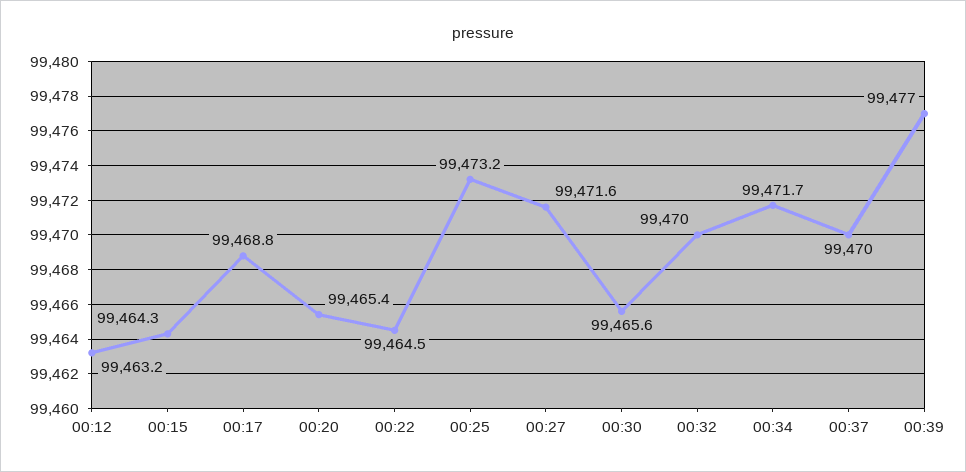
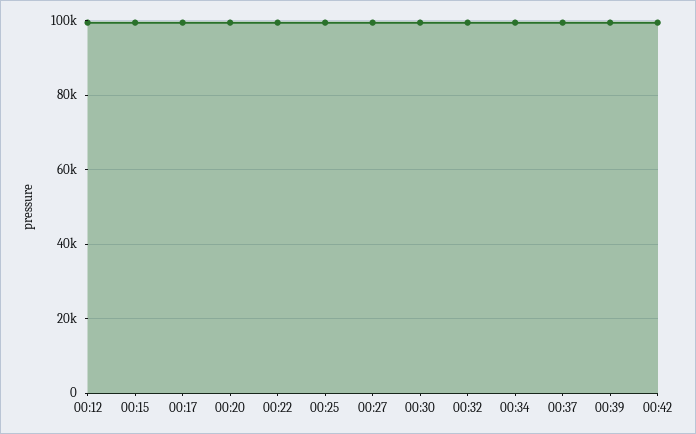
00:42: none -> 100000

